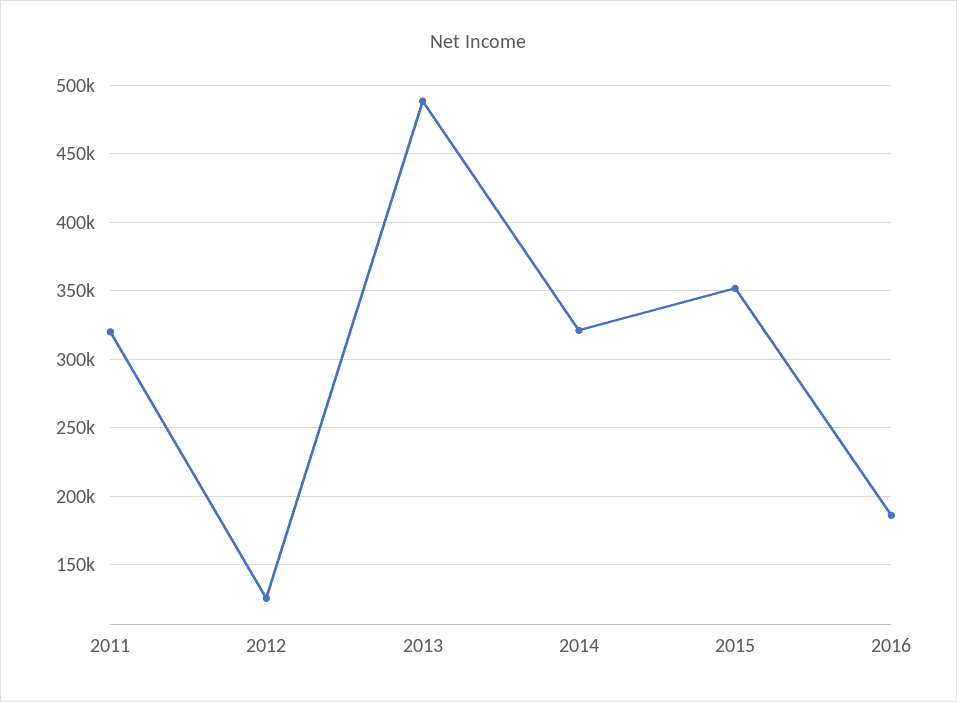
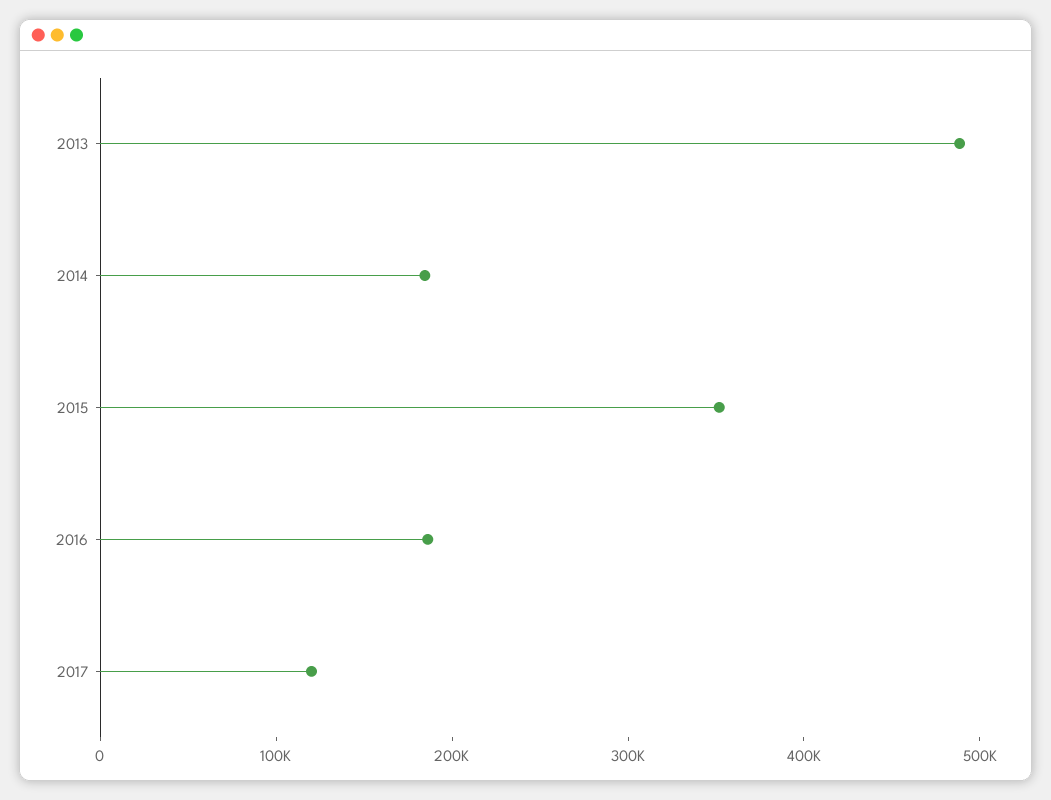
2011: 320000 -> none
2012: 125000 -> none
2014: 320000 -> 180000
2017: none -> 120000

